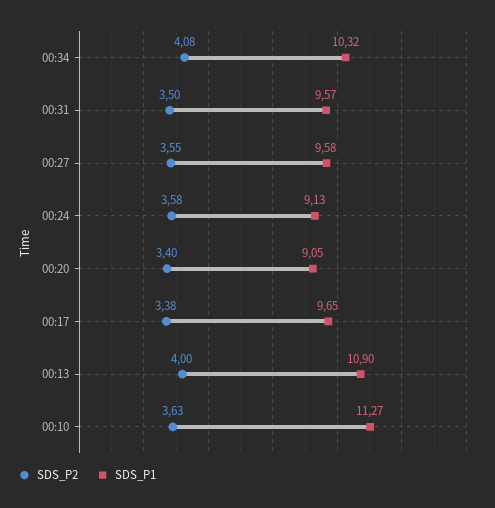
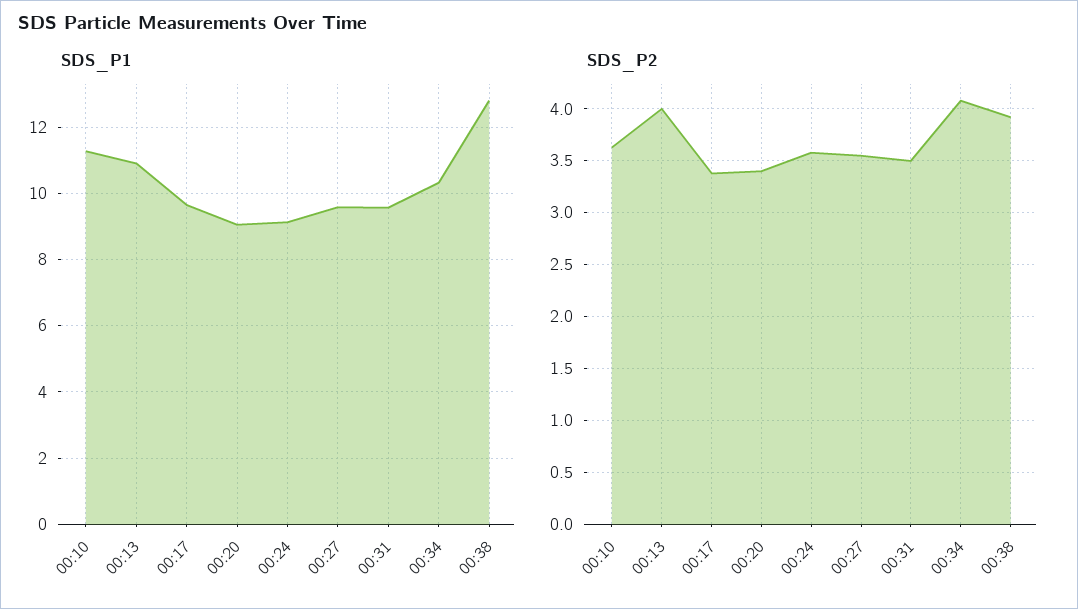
SDS_P1, 00:38: none -> 12.8
SDS_P2, 00:38: none -> 3.9

